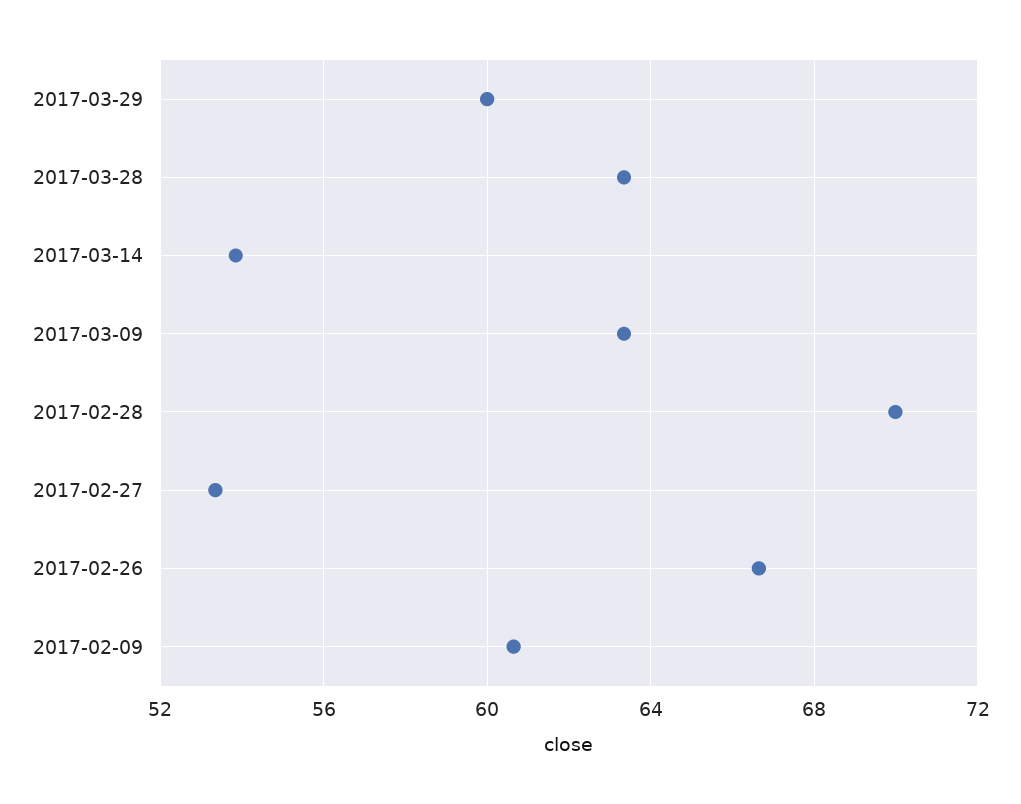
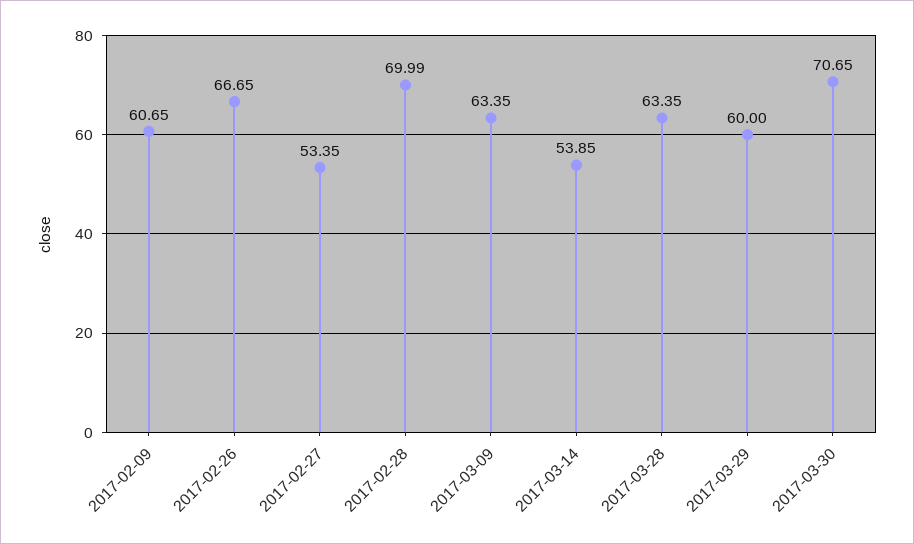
2017-03-30: none -> 70.65

